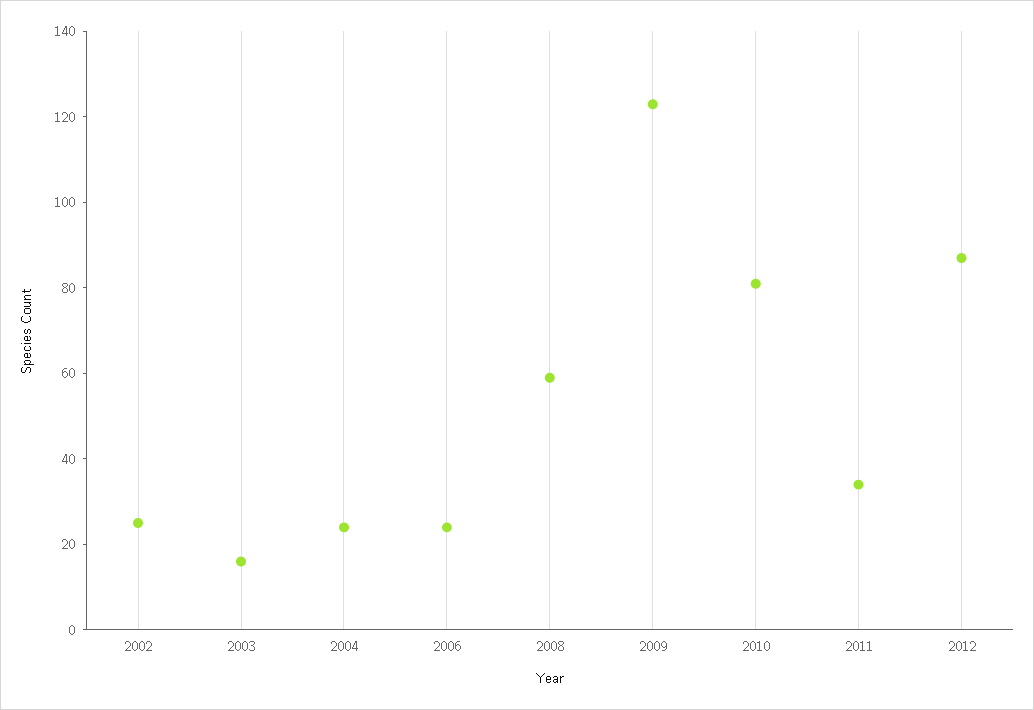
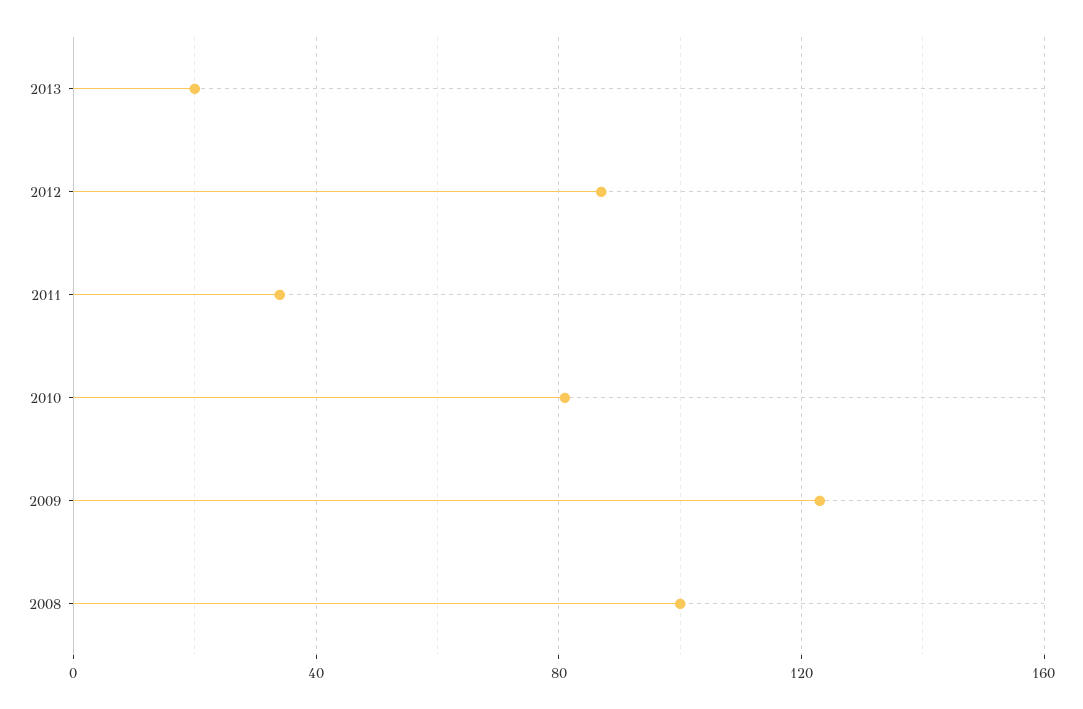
2002: 25 -> none
2003: 15 -> none
2004: 25 -> none
2006: 25 -> none
2008: 60 -> 100
2013: none -> 20

